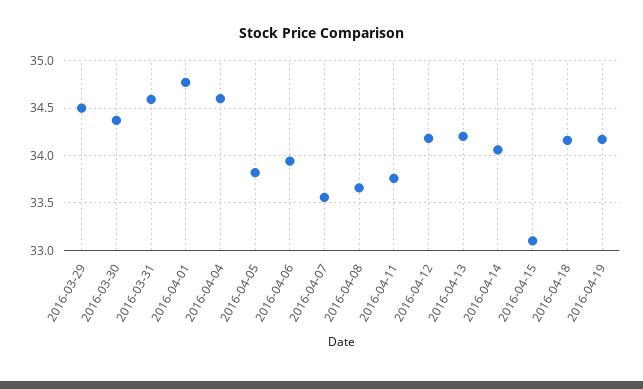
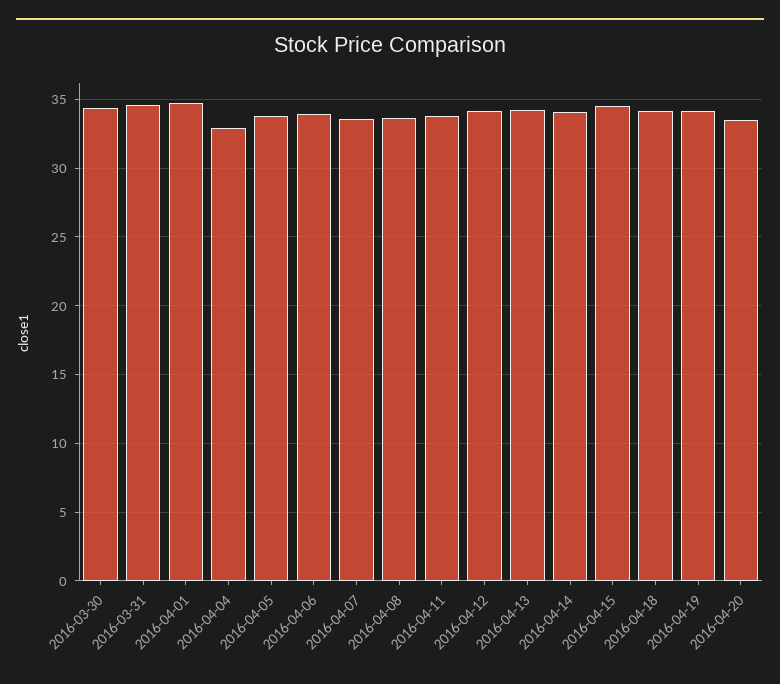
2016-03-29: 34.5 -> none
2016-04-04: 34.6 -> 33
2016-04-15: 33.1 -> 34.5
2016-04-20: none -> 33.5

